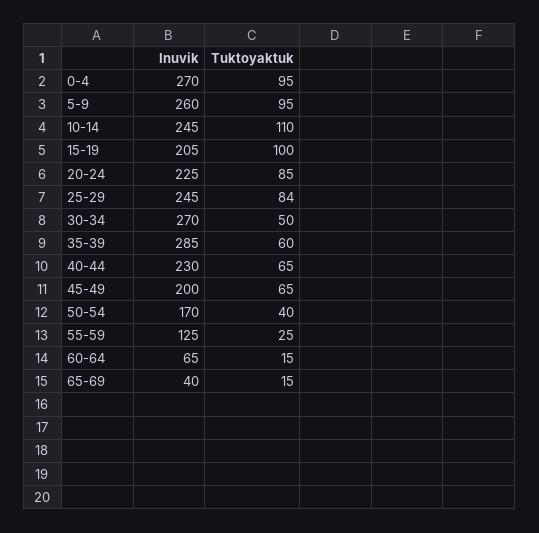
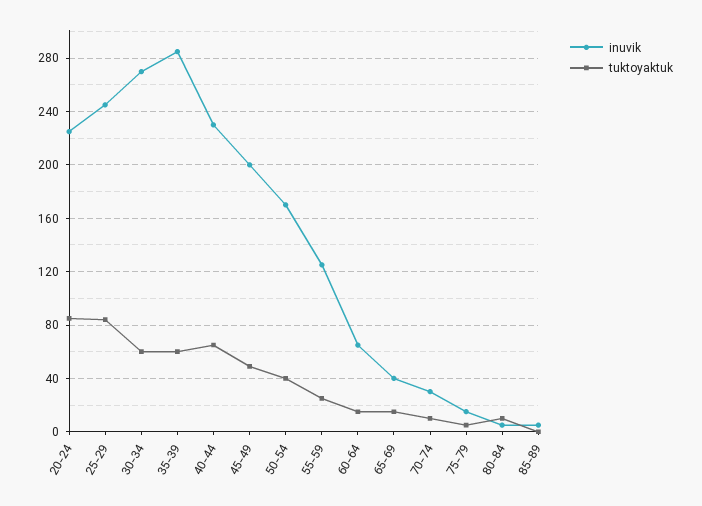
Inuvik, 0-4: 270 -> none
Tuktoyaktuk, 0-4: 95 -> none
Inuvik, 5-9: 260 -> none
Tuktoyaktuk, 5-9: 95 -> none
Inuvik, 10-14: 245 -> none
Tuktoyaktuk, 10-14: 110 -> none
Inuvik, 15-19: 205 -> none
Tuktoyaktuk, 15-19: 100 -> none
Tuktoyaktuk, 30-34: 50 -> 60
Tuktoyaktuk, 45-49: 65 -> 50
Inuvik, 70-74: none -> 30
Tuktoyaktuk, 70-74: none -> 10
Inuvik, 75-79: none -> 15
Tuktoyaktuk, 75-79: none -> 5
Inuvik, 80-84: none -> 5
Tuktoyaktuk, 80-84: none -> 10
Inuvik, 85-89: none -> 5
Tuktoyaktuk, 85-89: none -> 0

